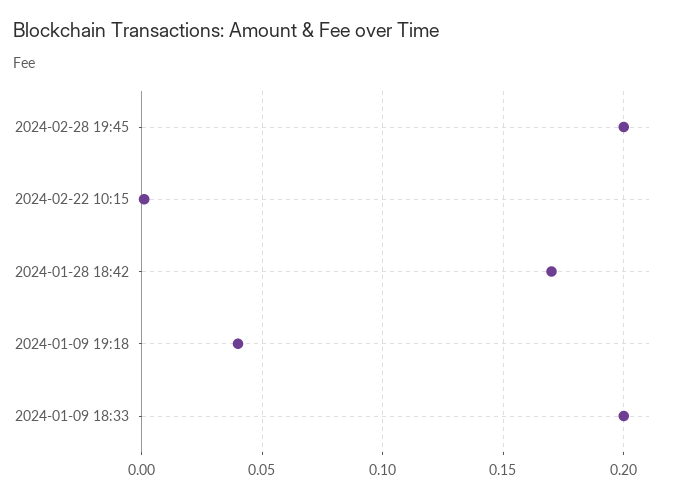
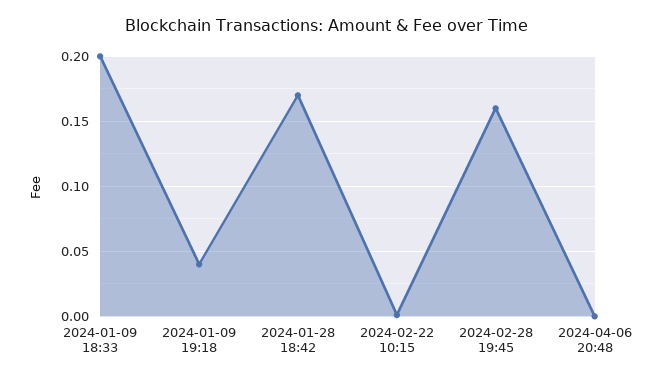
2024-02-28 19:45: 0.2 -> 0.16
2024-04-06 20:48: none -> 0

